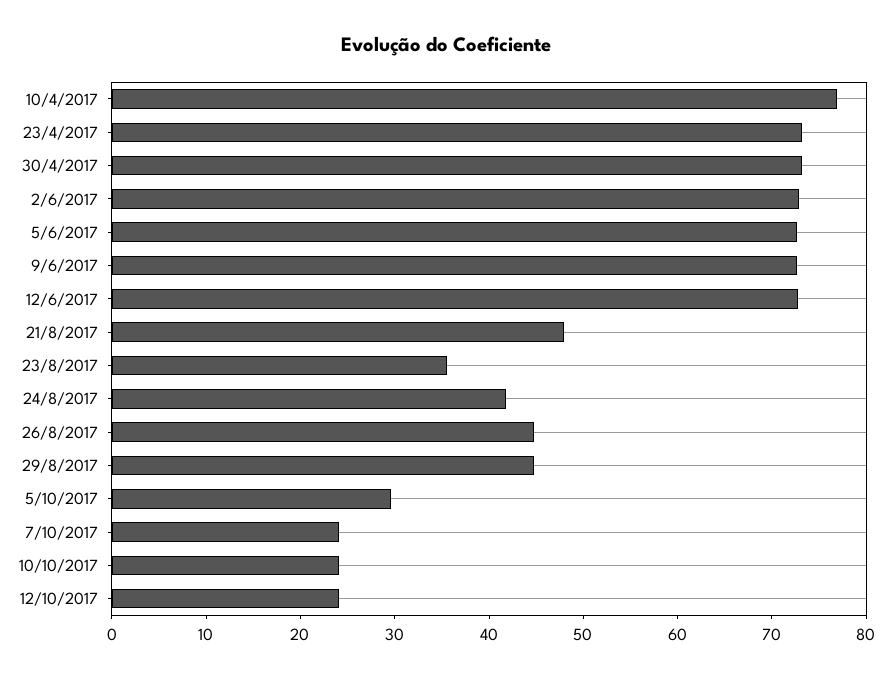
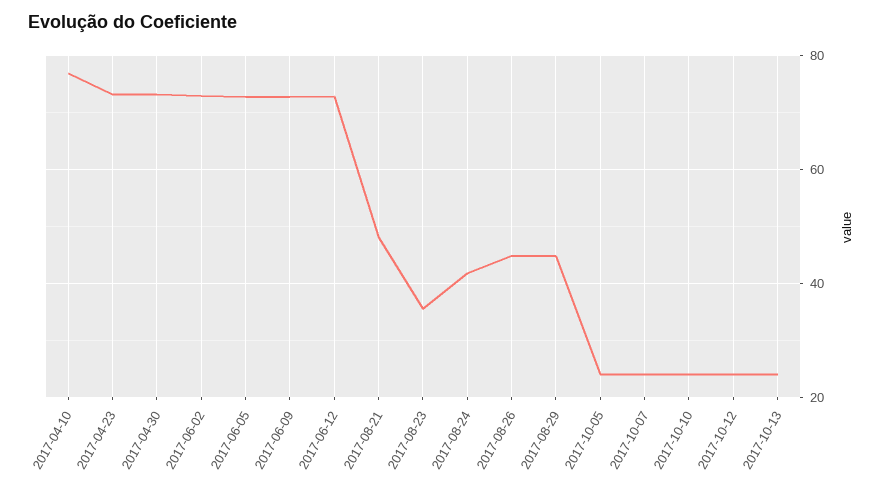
5/10/2017: 30 -> 24
2017-10-13: none -> 24

